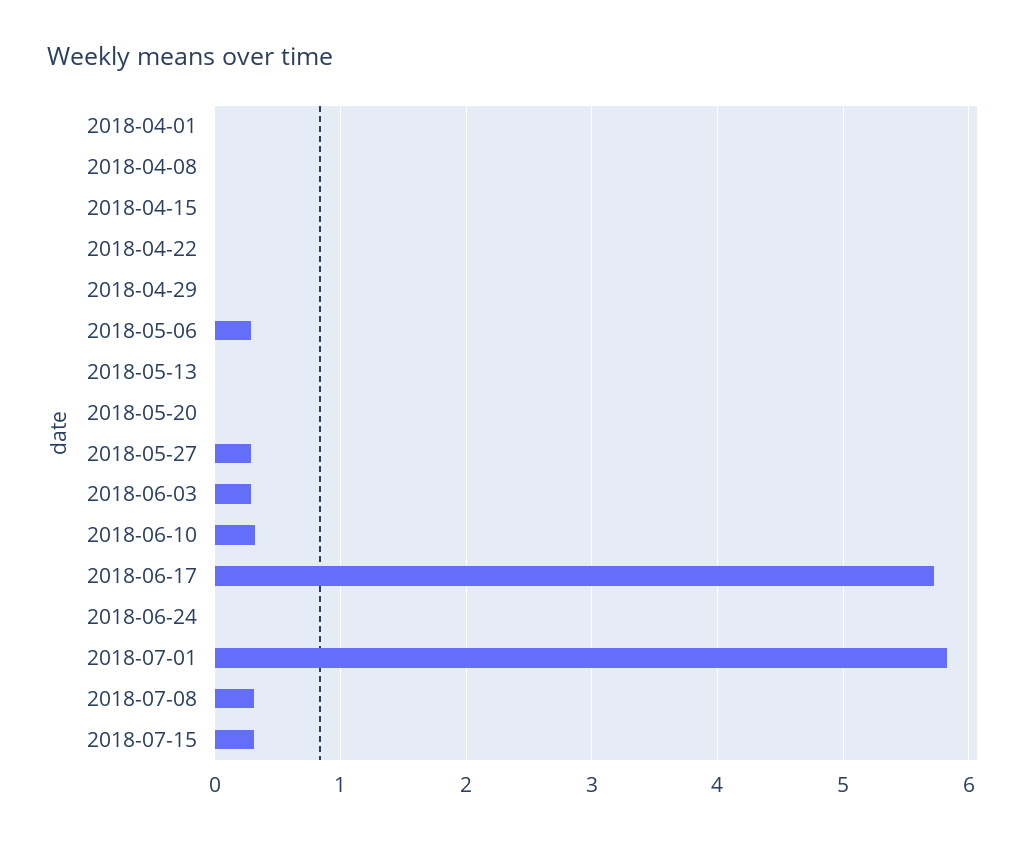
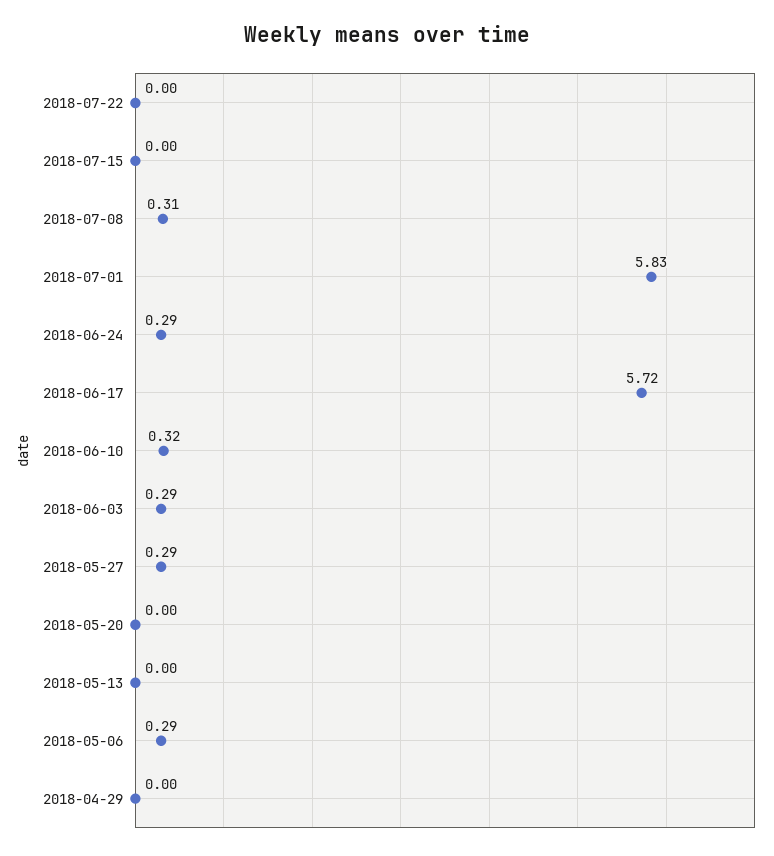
2018-04-01: 0 -> none
2018-04-08: 0 -> none
2018-04-15: 0 -> none
2018-04-22: 0 -> none
2018-06-24: 0 -> 0.29
2018-07-15: 0.3 -> 0
2018-07-22: none -> 0

